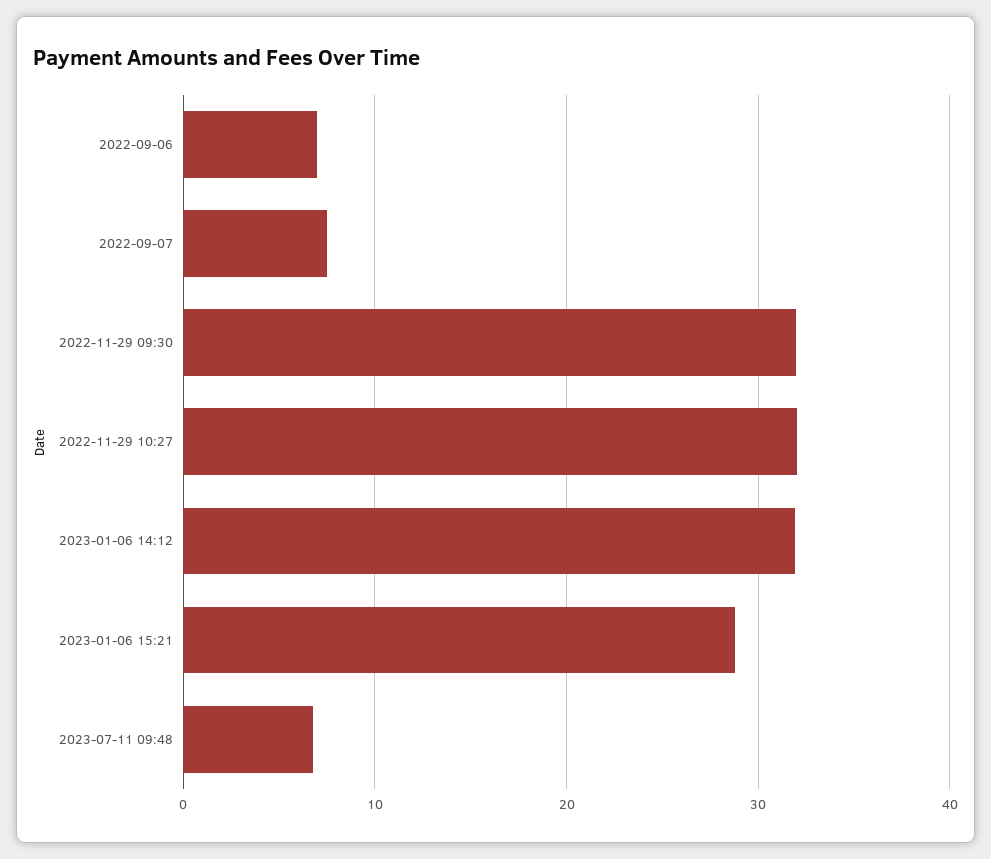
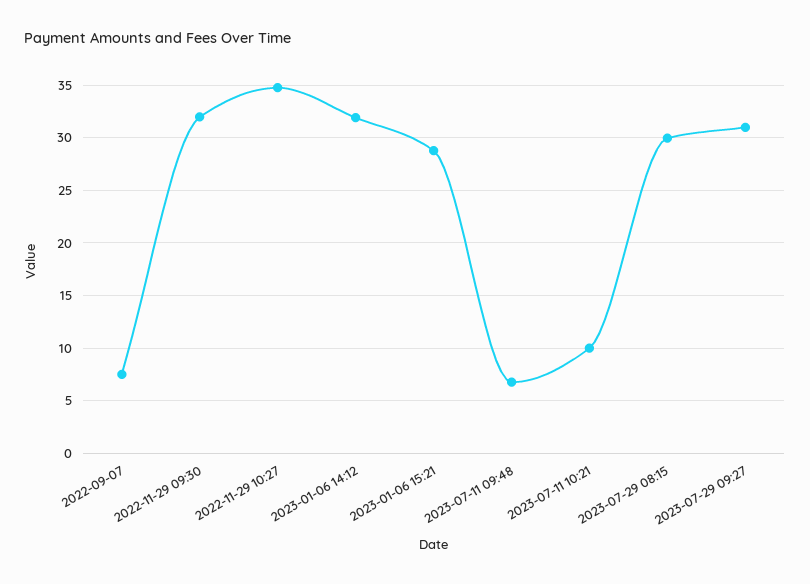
2022-09-06: 7 -> none
2022-11-29 10:27: 32 -> 35
2023-07-11 10:21: none -> 10
2023-07-29 08:15: none -> 30
2023-07-29 09:27: none -> 31

